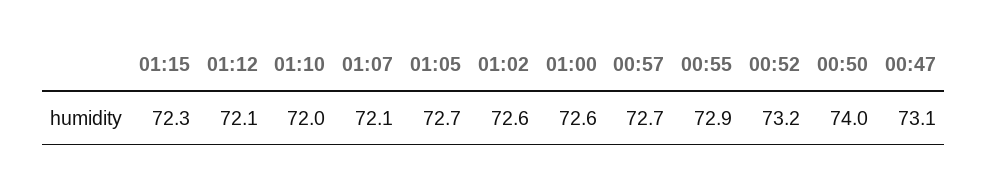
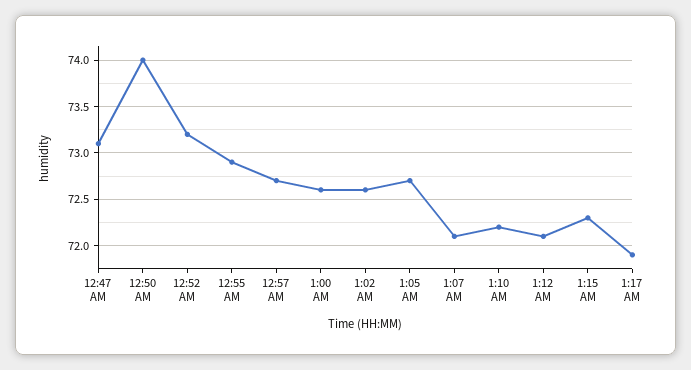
01:10: 72 -> 72.2
1:17 AM: none -> 71.9

